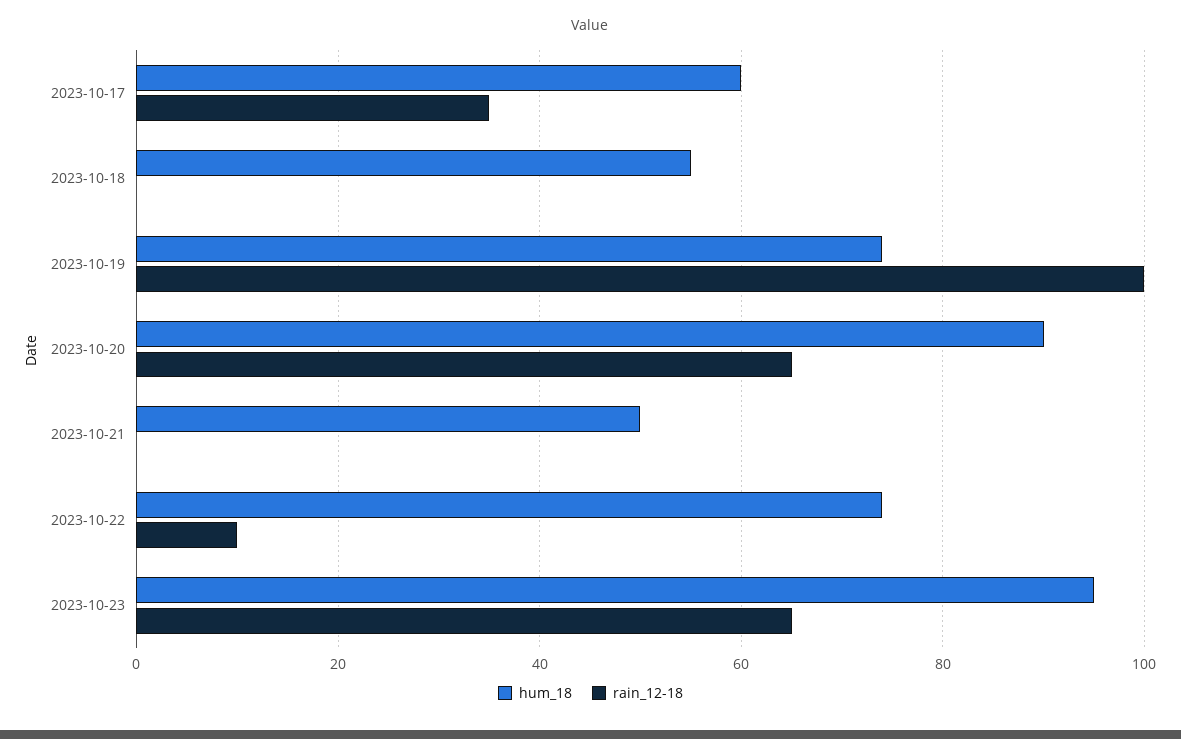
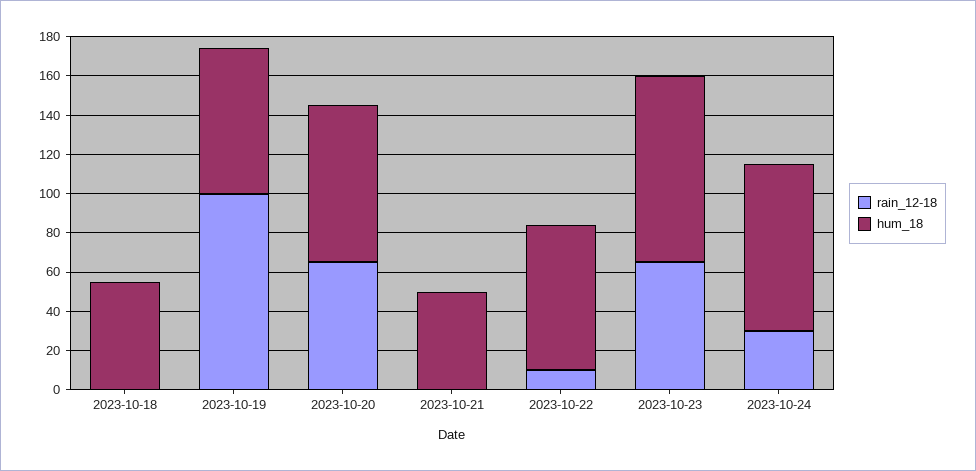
hum_18, 2023-10-17: 60 -> none
rain_12-18, 2023-10-17: 35 -> none
hum_18, 2023-10-20: 90 -> 80
rain_12-18, 2023-10-24: none -> 30
hum_18, 2023-10-24: none -> 85

